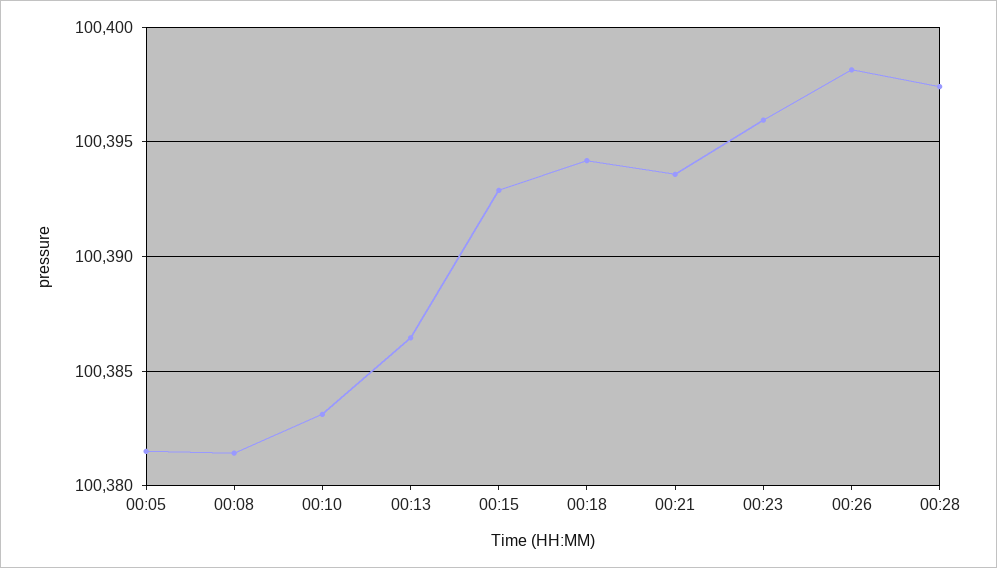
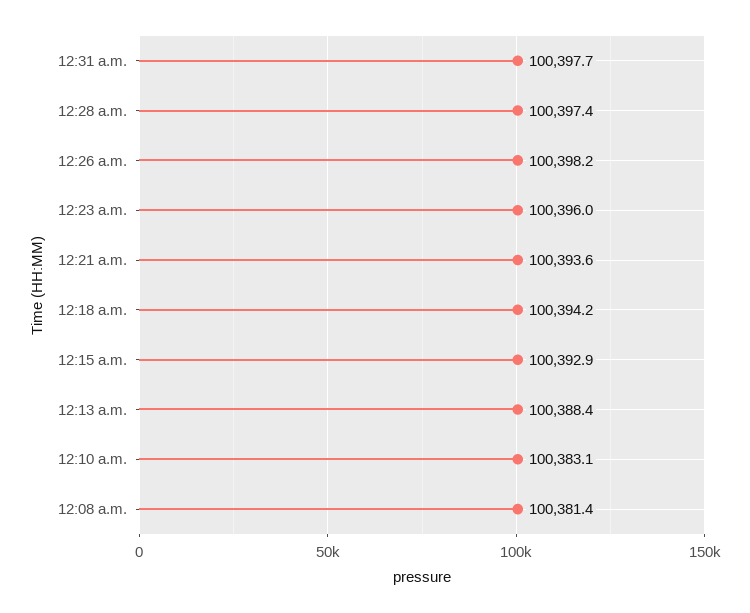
00:05: 100381.5 -> none
00:13: 100386.5 -> 100388.4
12:31 a.m.: none -> 100397.7

